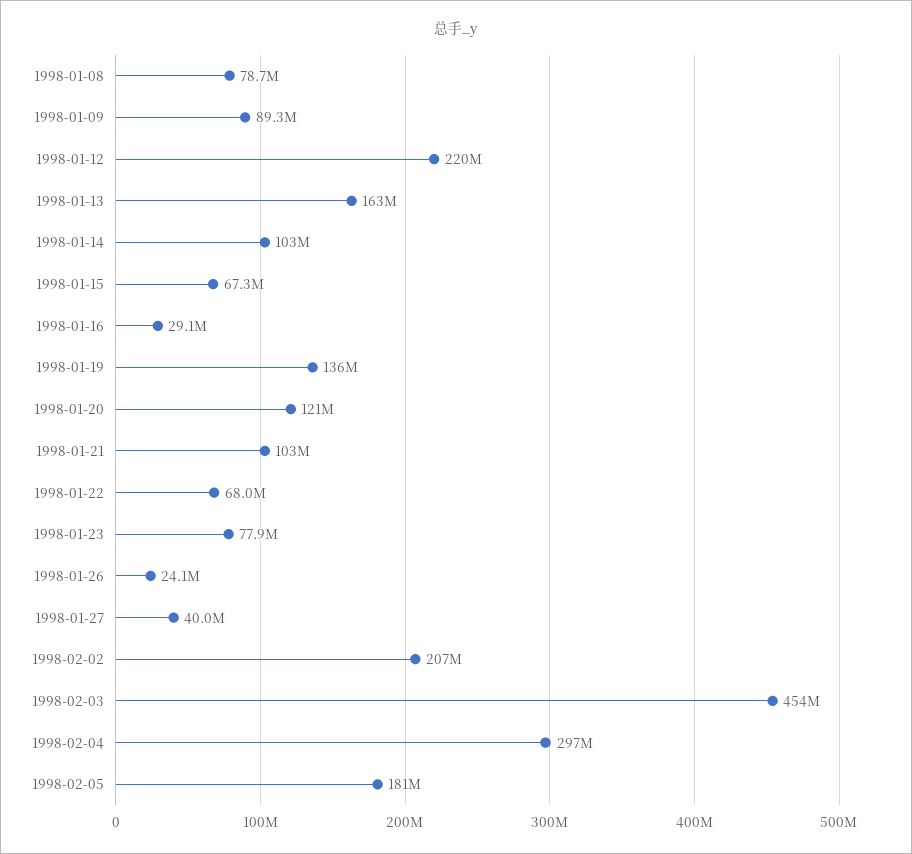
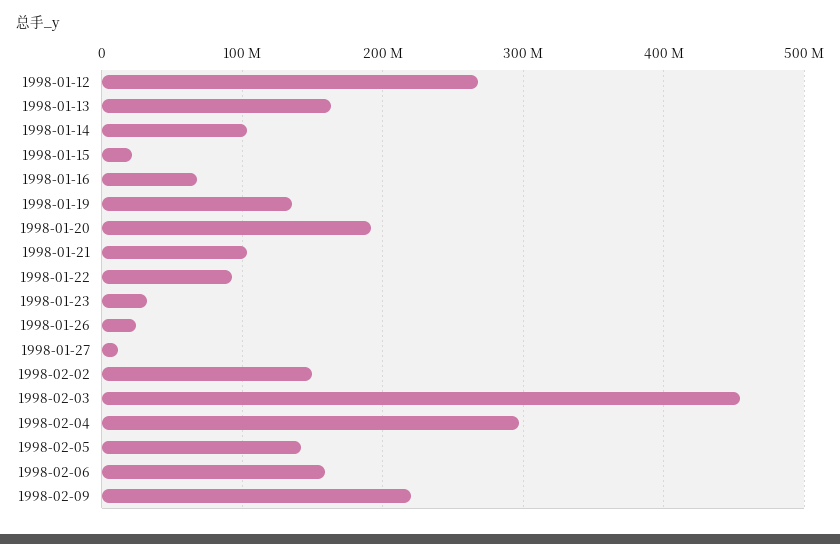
1998-01-08: 78700000 -> none
1998-01-09: 89300000 -> none
1998-01-12: 220000000 -> 270000000
1998-01-15: 67300000 -> 20000000
1998-01-16: 29100000 -> 70000000
1998-01-20: 121000000 -> 190000000
1998-01-22: 68000000 -> 90000000
1998-01-23: 77900000 -> 30000000
1998-01-27: 40000000 -> 10000000
1998-02-02: 207000000 -> 150000000
1998-02-05: 181000000 -> 140000000
1998-02-06: none -> 160000000
1998-02-09: none -> 220000000

